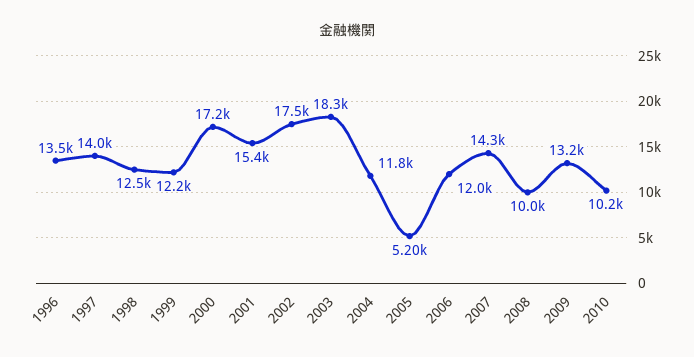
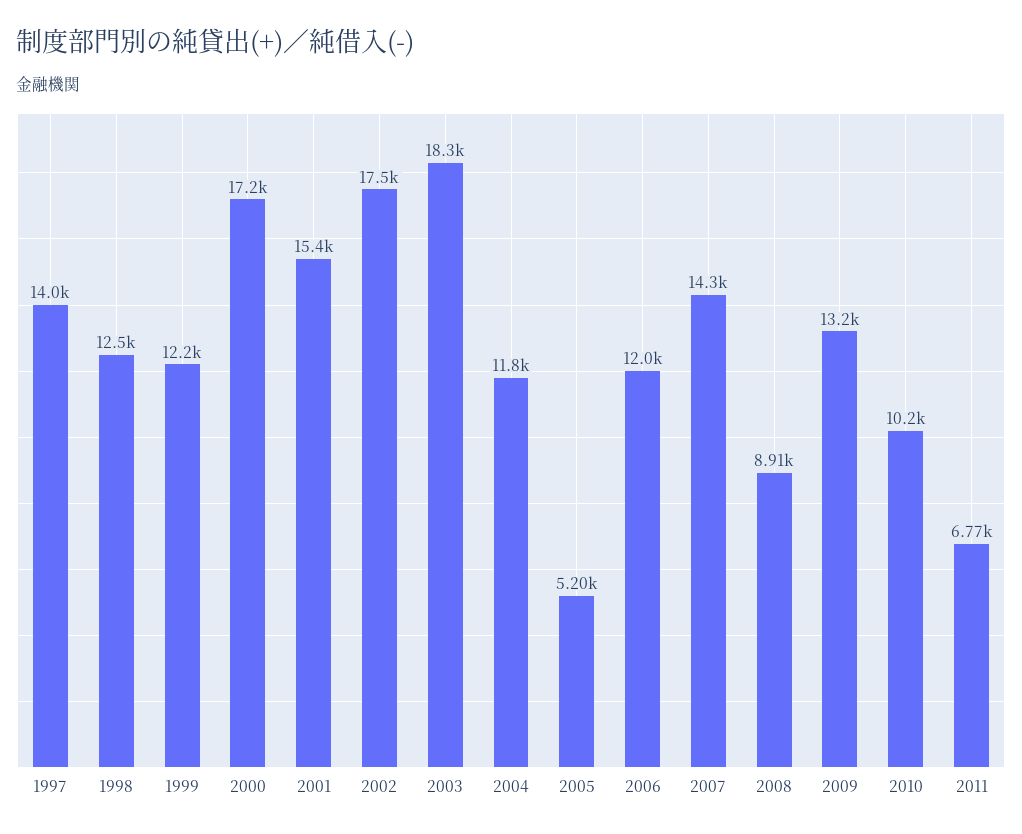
1996: 13500 -> none
2008: 10000 -> 8910
2011: none -> 6770

